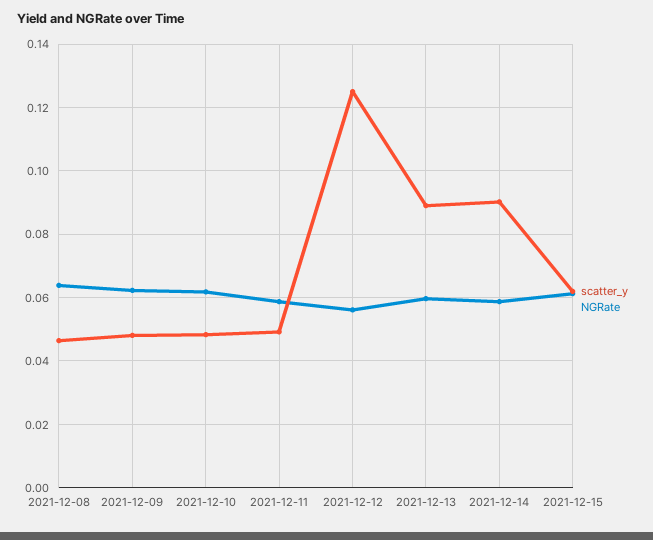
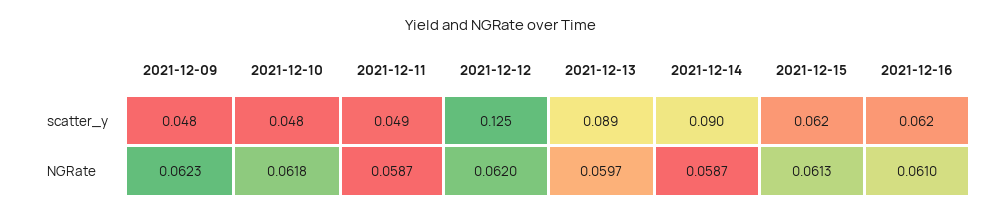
scatter_y, 2021-12-08: 0.046 -> none
NGRate, 2021-12-08: 0.064 -> none
NGRate, 2021-12-12: 0.056 -> 0.062
scatter_y, 2021-12-16: none -> 0.062
NGRate, 2021-12-16: none -> 0.061

